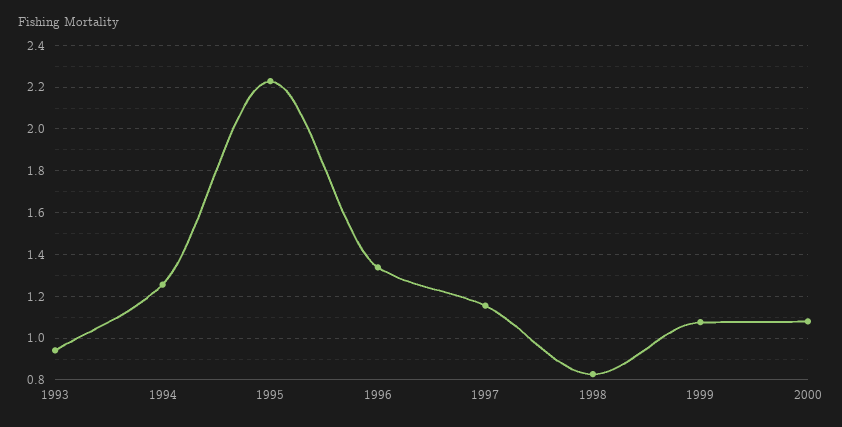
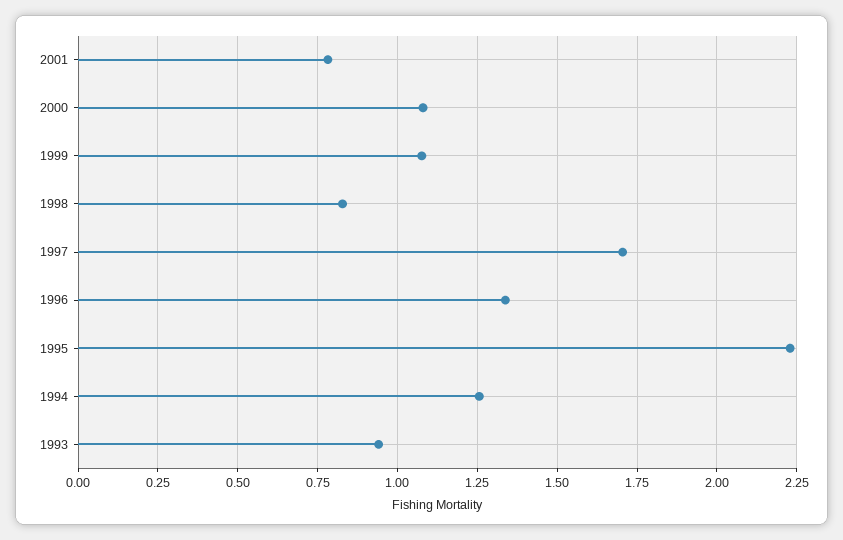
1997: 1.15 -> 1.7
2001: none -> 0.775

